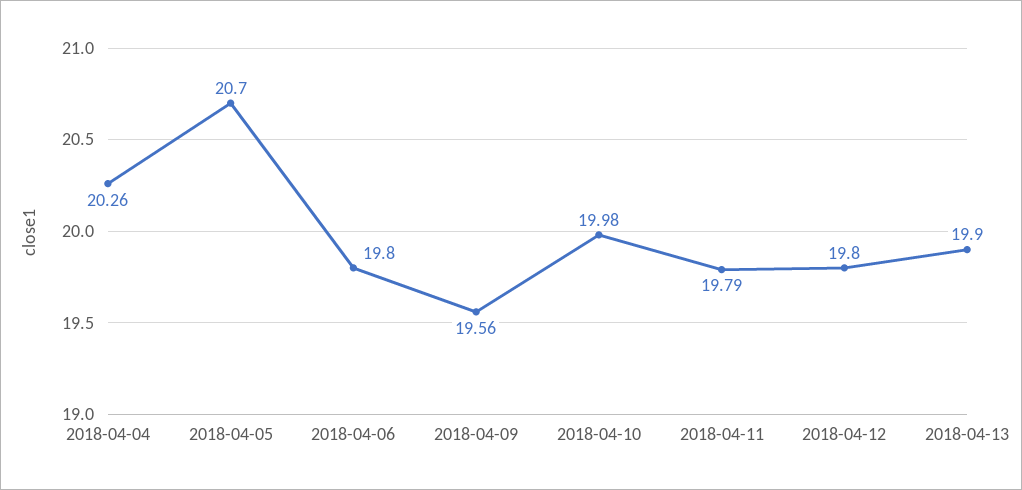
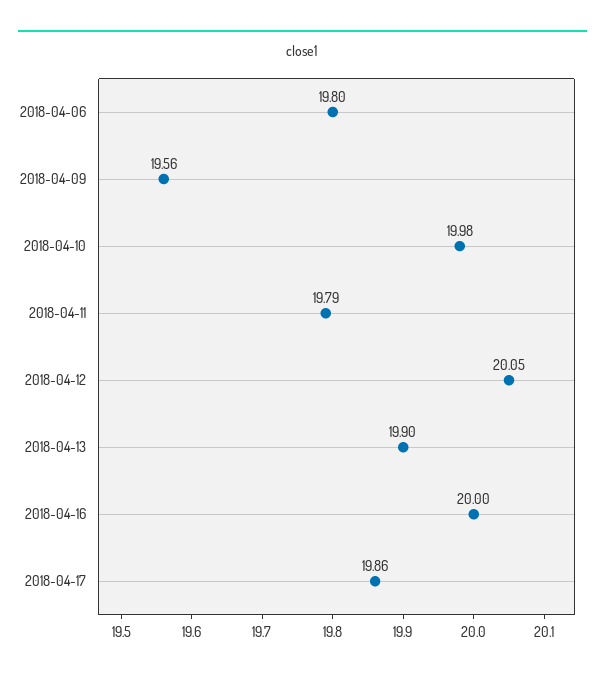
2018-04-04: 20.26 -> none
2018-04-05: 20.7 -> none
2018-04-12: 19.8 -> 20.05
2018-04-16: none -> 20
2018-04-17: none -> 19.86

